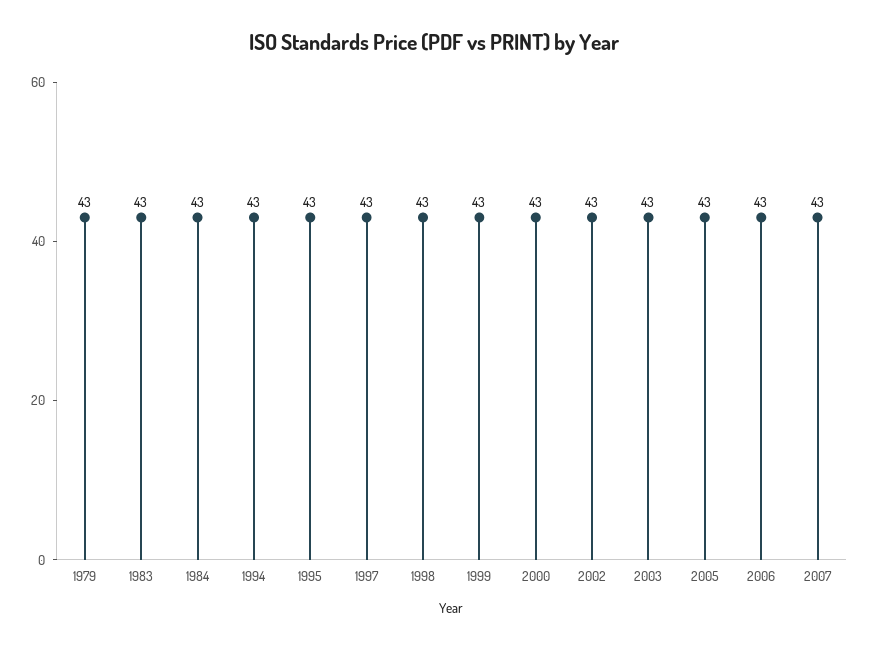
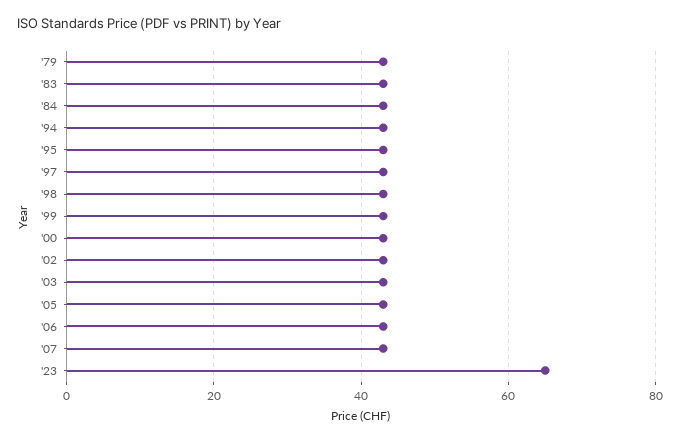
'23: none -> 65

